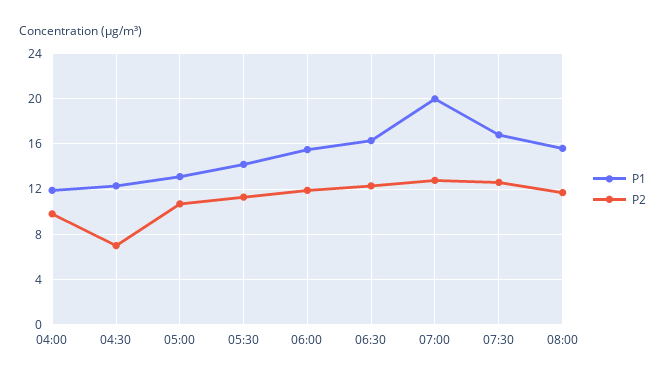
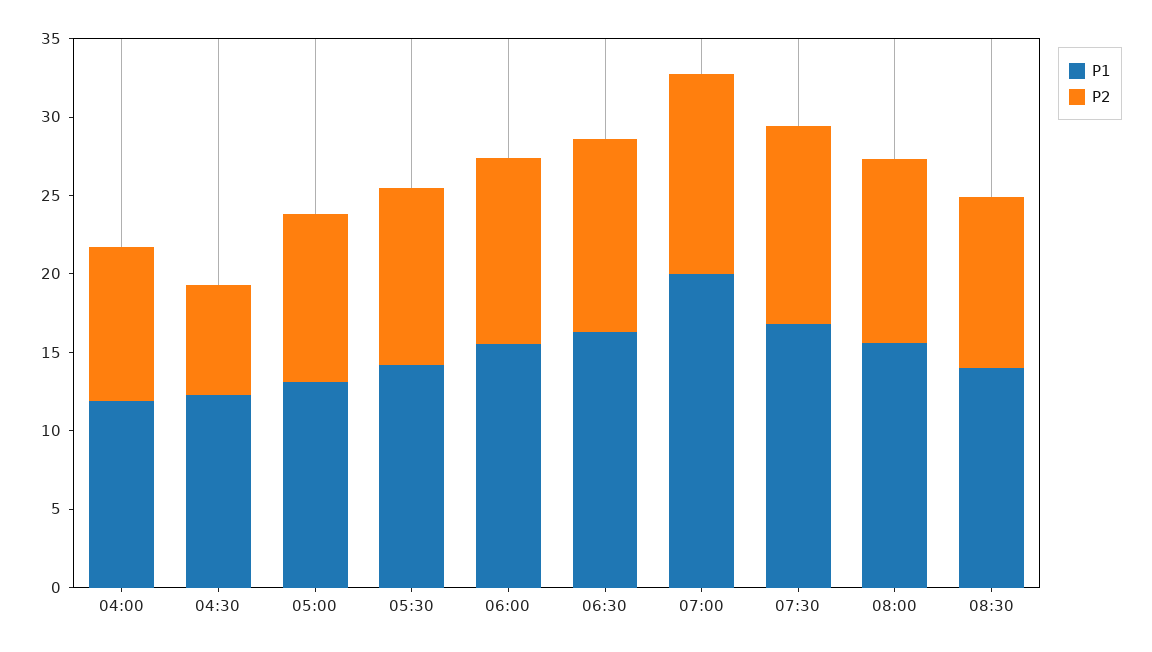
P1, 08:30: none -> 14
P2, 08:30: none -> 11

